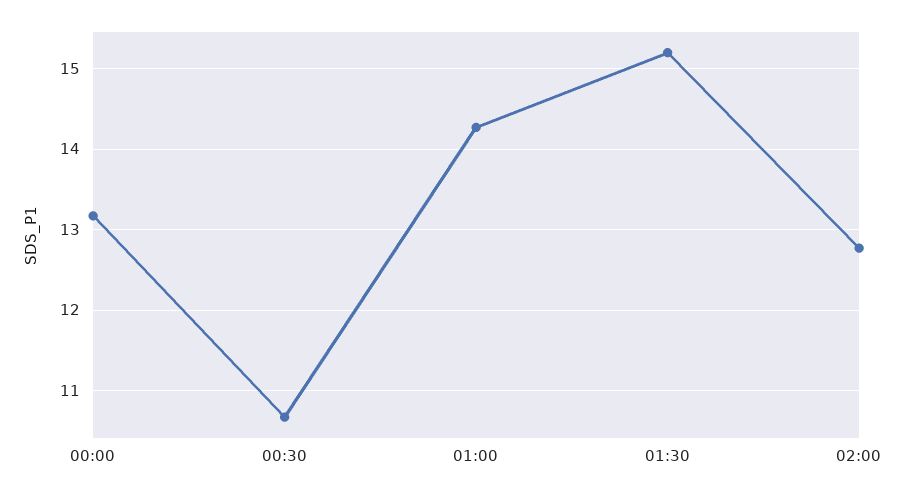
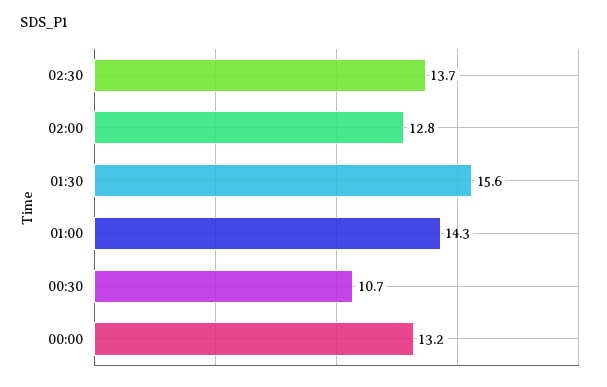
01:30: 15.2 -> 15.6
02:30: none -> 13.7

